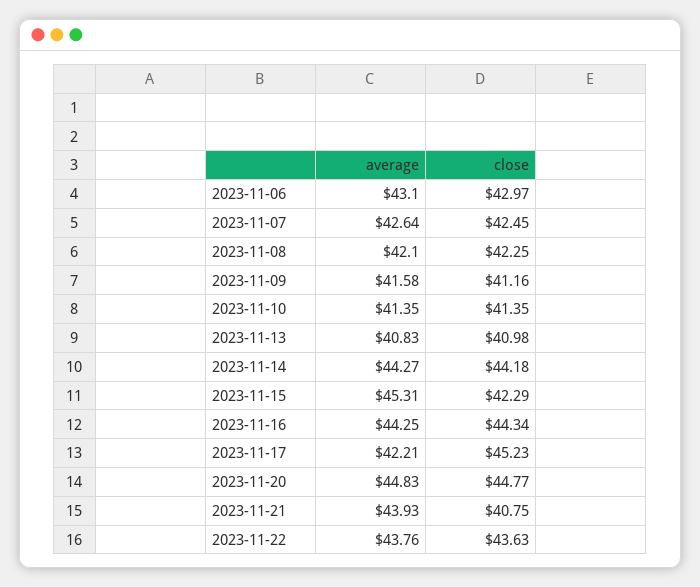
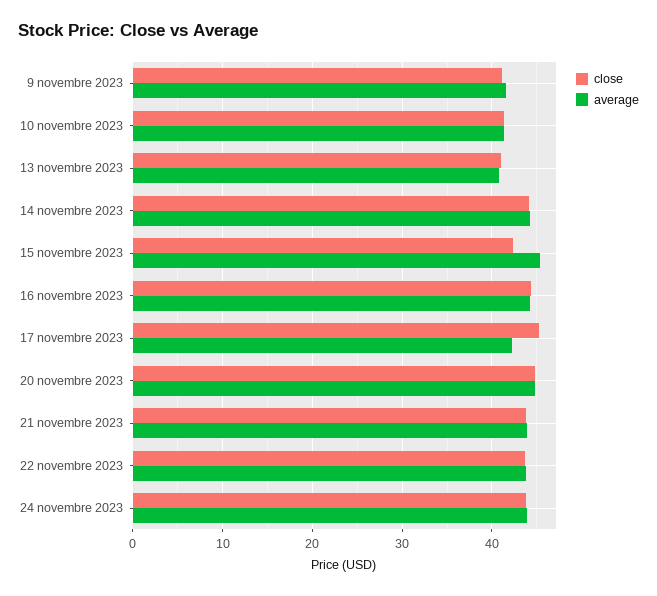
average, 2023-11-06: 43.1 -> none
close, 2023-11-06: 42.97 -> none
average, 2023-11-07: 42.64 -> none
close, 2023-11-07: 42.45 -> none
average, 2023-11-08: 42.1 -> none
close, 2023-11-08: 42.25 -> none
close, 2023-11-21: 40.75 -> 44
close, 24 novembre 2023: none -> 44
average, 24 novembre 2023: none -> 44

